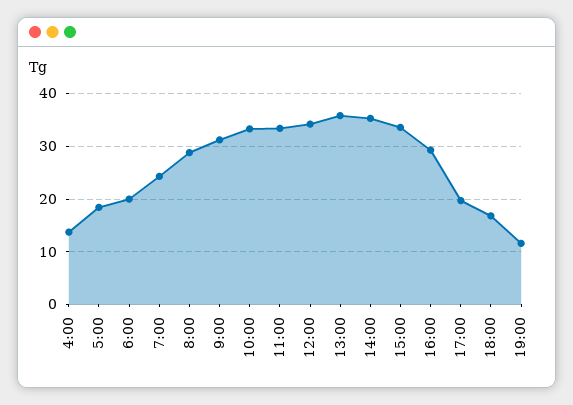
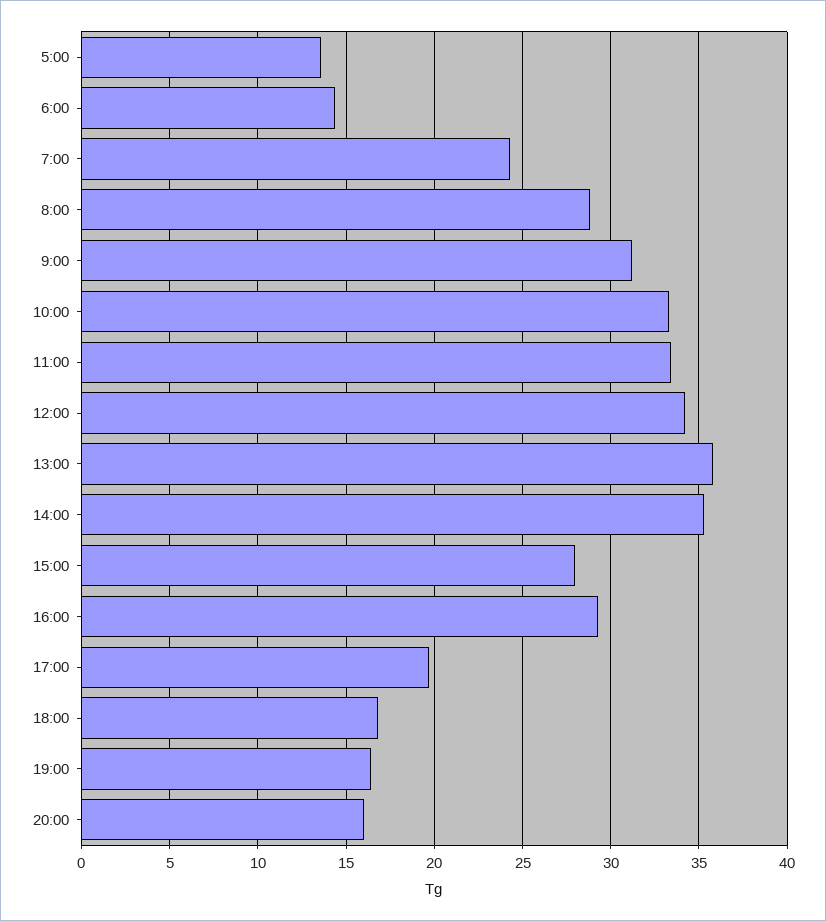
4:00: 14 -> none
5:00: 18 -> 13.5
6:00: 20 -> 14.5
15:00: 34 -> 28
19:00: 12 -> 16.5
20:00: none -> 16

